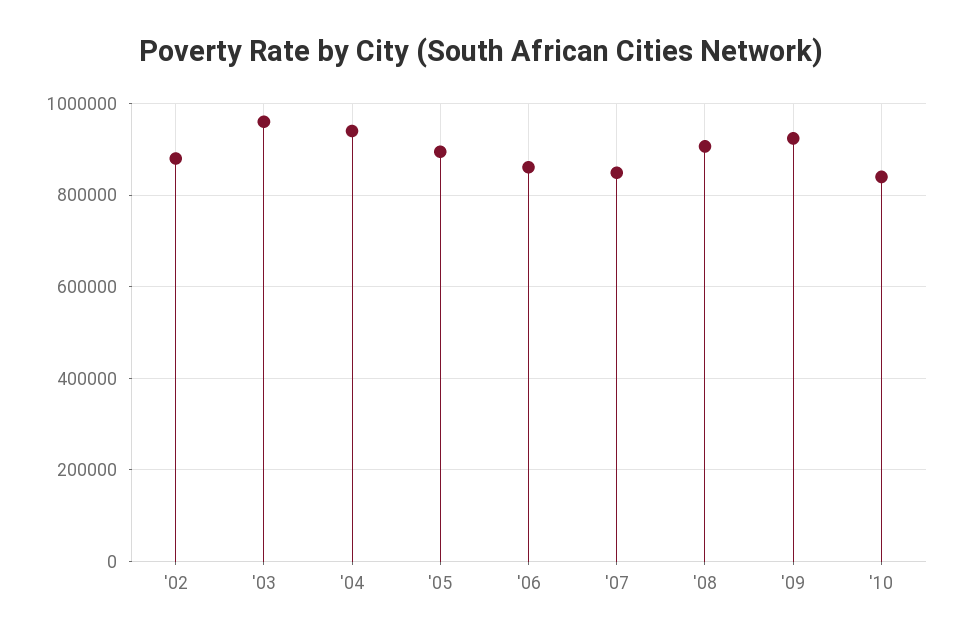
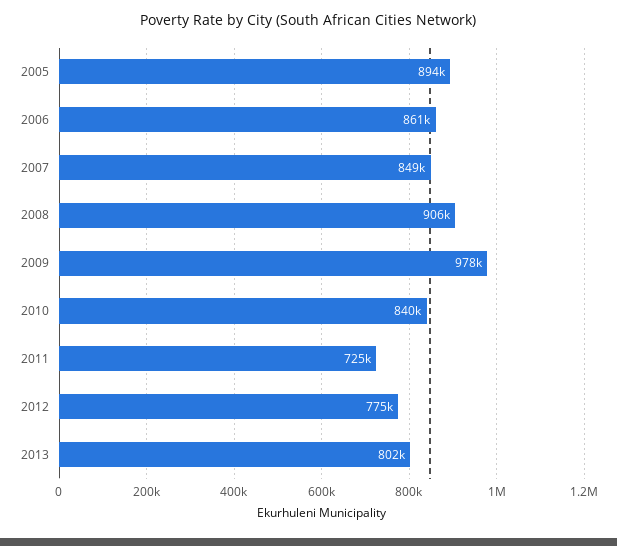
'02: 880000 -> none
'03: 960000 -> none
'04: 940000 -> none
'09: 920000 -> 978000
2011: none -> 725000
2012: none -> 775000
2013: none -> 802000

